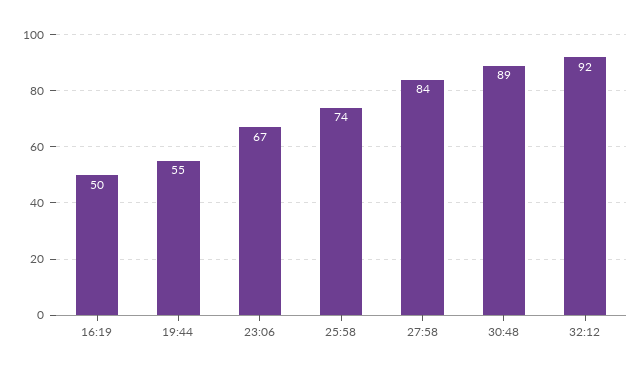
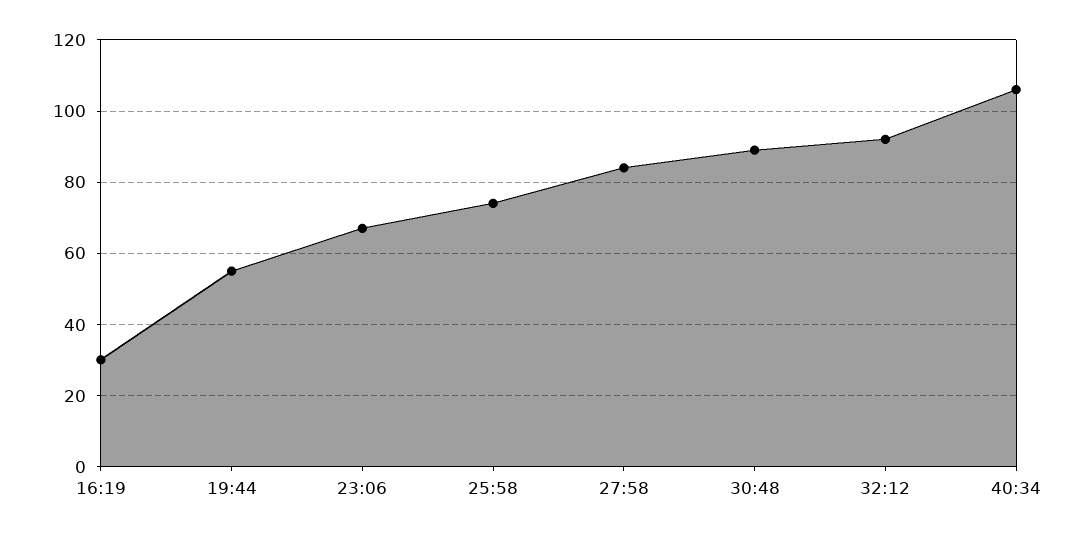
16:19: 50 -> 30
40:34: none -> 105

